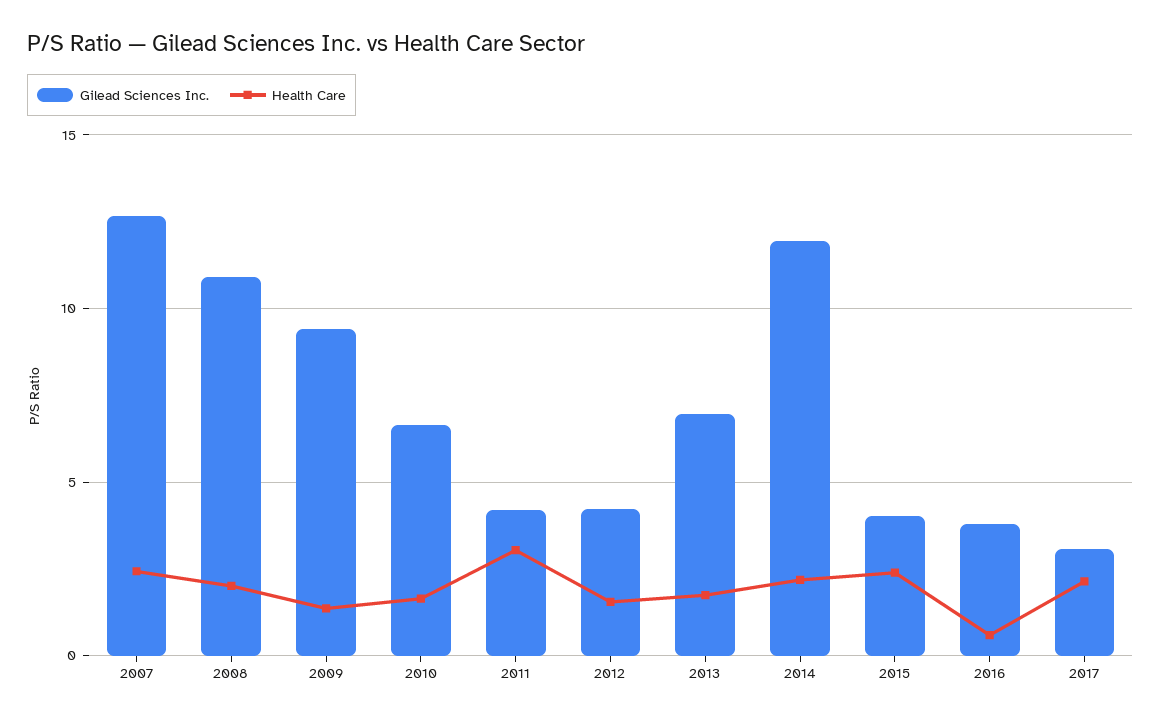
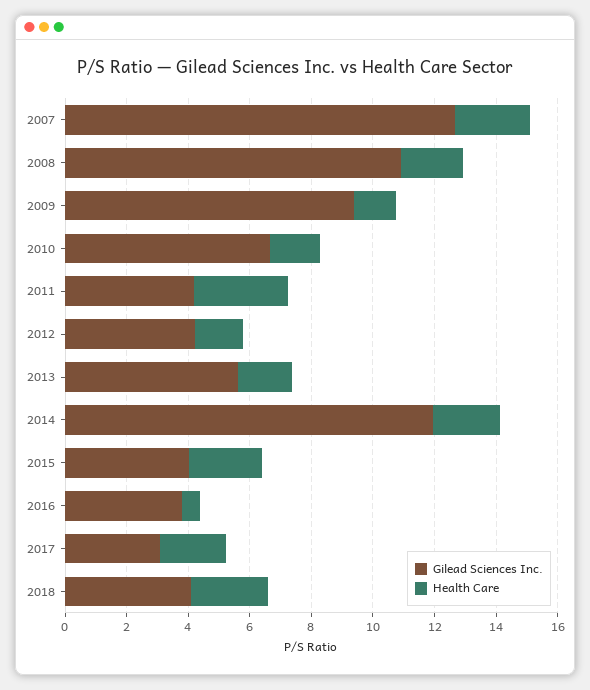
Gilead Sciences Inc., 2013: 7 -> 5.5
Gilead Sciences Inc., 2018: none -> 4
Health Care, 2018: none -> 2.5

